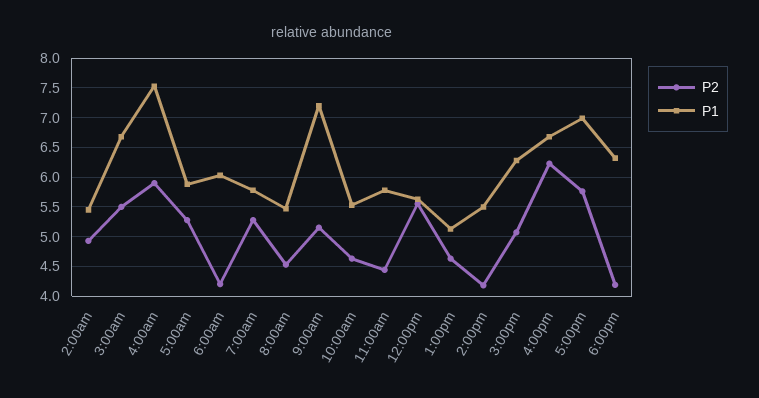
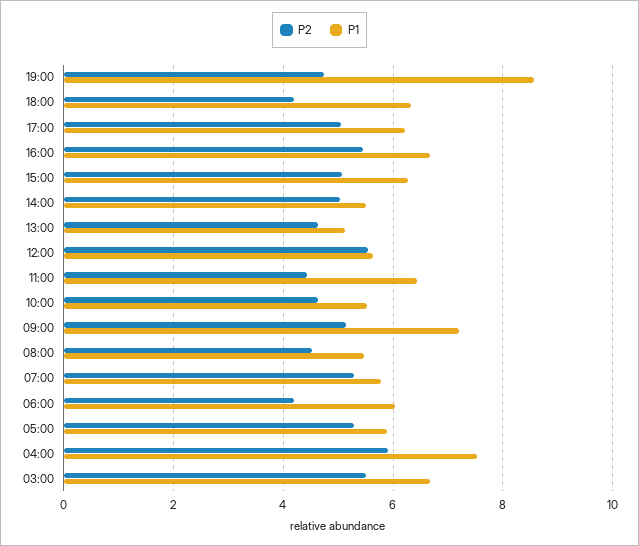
P2, 2:00am: 5 -> none
P1, 2:00am: 5.5 -> none
P1, 11:00am: 5.75 -> 6.4
P2, 2:00pm: 4.25 -> 5
P2, 4:00pm: 6.25 -> 5.4
P2, 5:00pm: 5.75 -> 5
P1, 5:00pm: 7 -> 6.2
P2, 19:00: none -> 4.8
P1, 19:00: none -> 8.6

